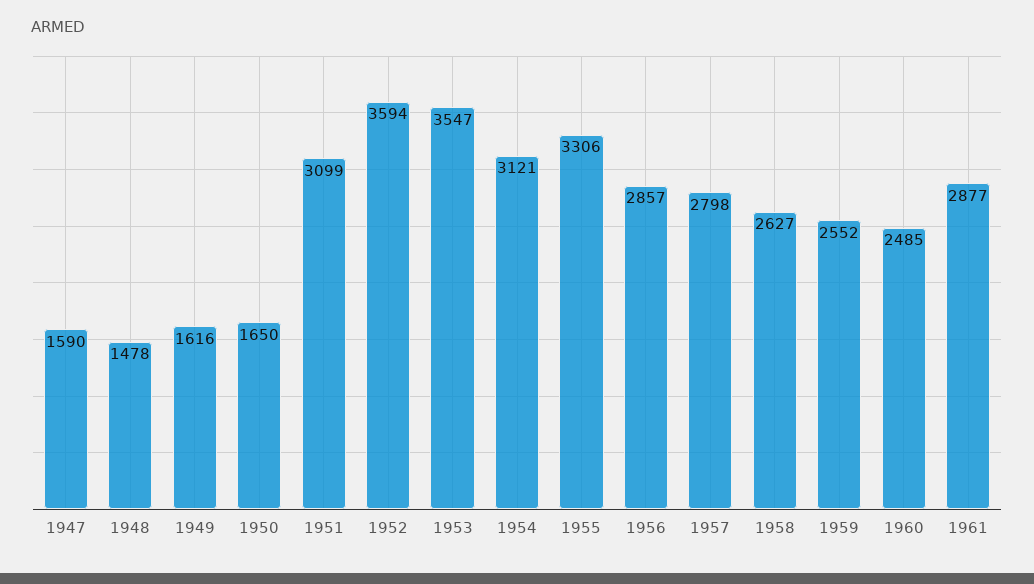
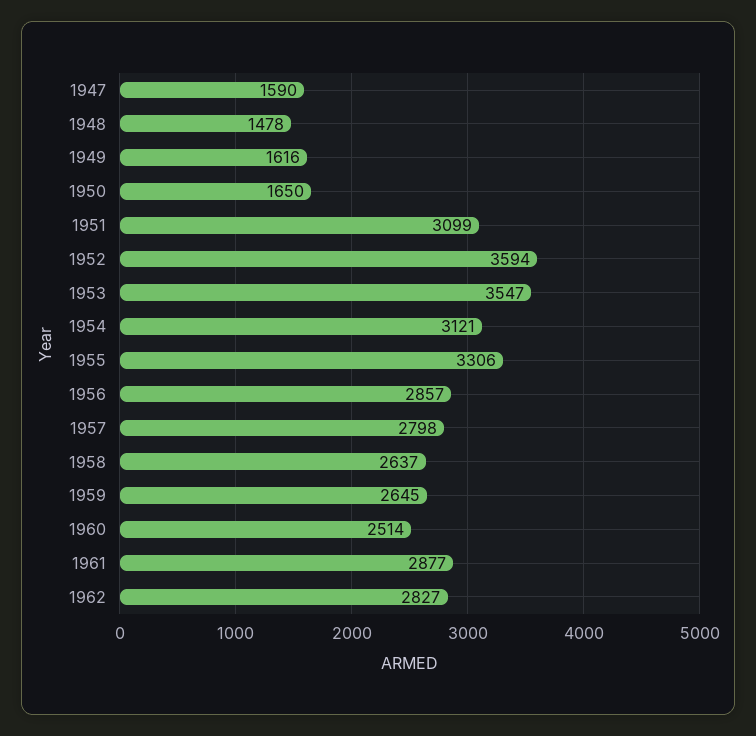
1958: 2627 -> 2637
1959: 2552 -> 2645
1960: 2485 -> 2514
1962: none -> 2827

